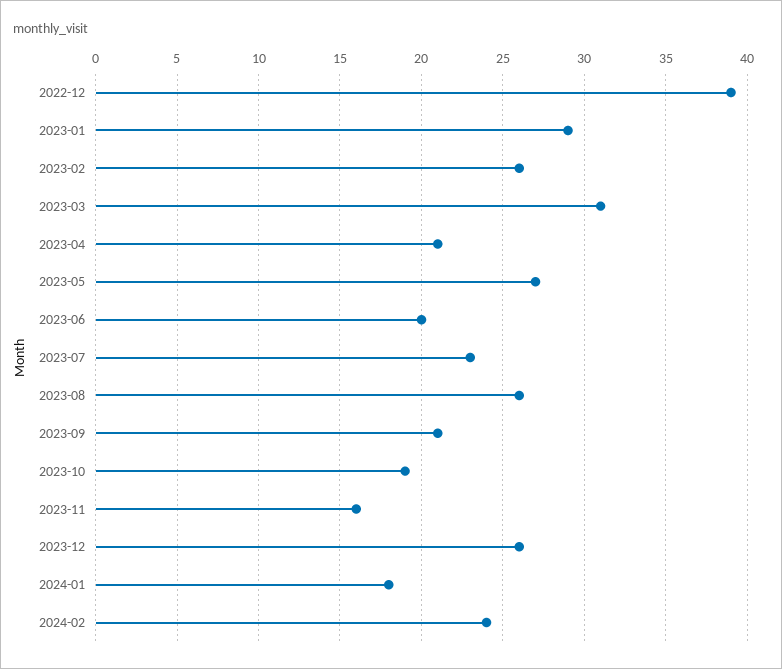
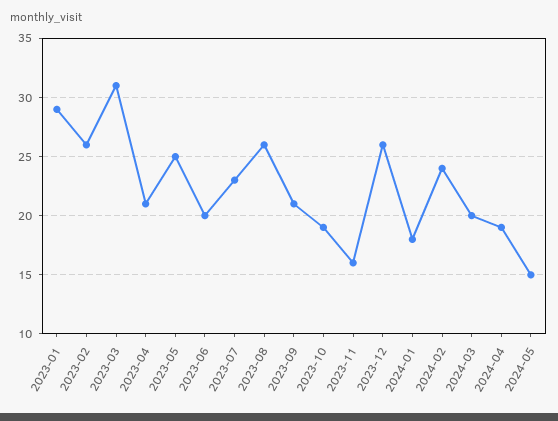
2022-12: 39 -> none
2023-05: 27 -> 25
2024-03: none -> 20
2024-04: none -> 19
2024-05: none -> 15

